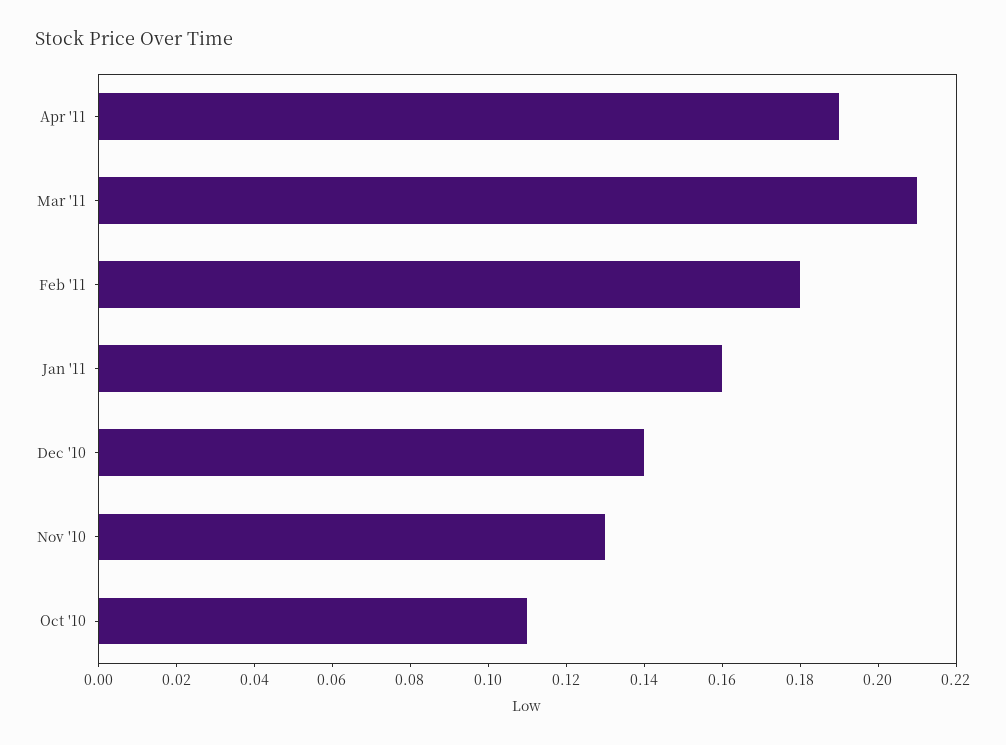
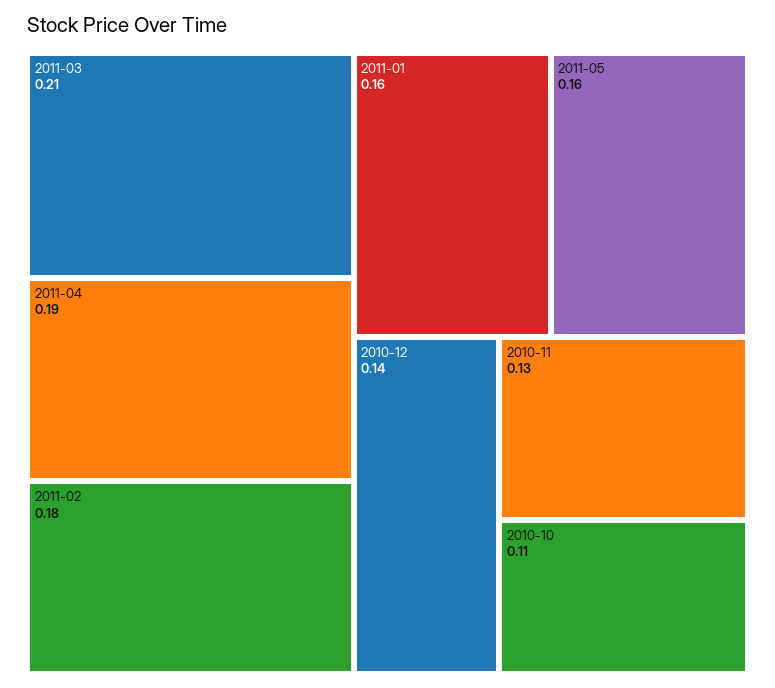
2011-05: none -> 0.16

